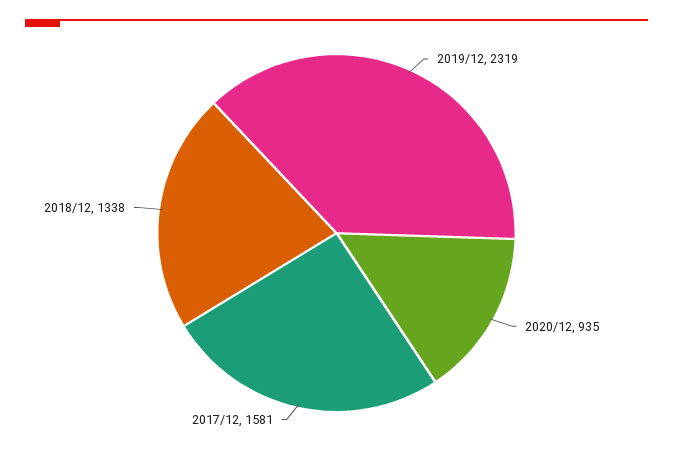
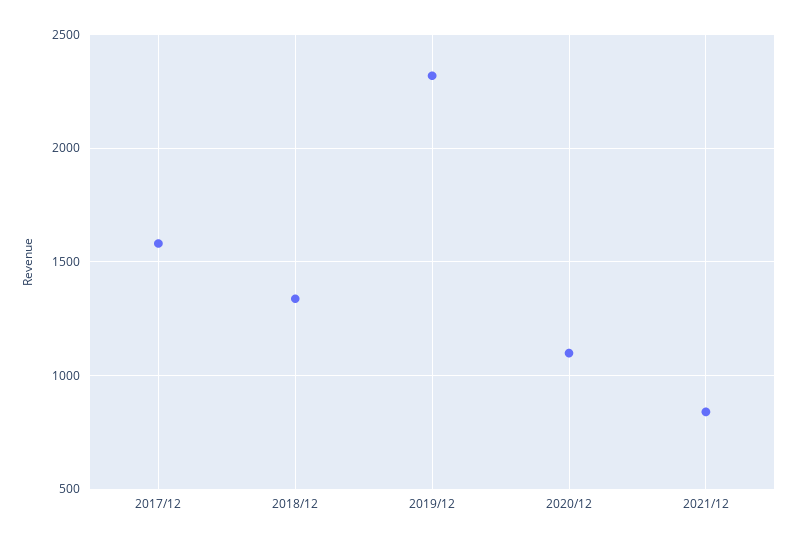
2020/12: 935 -> 1100
2021/12: none -> 850

